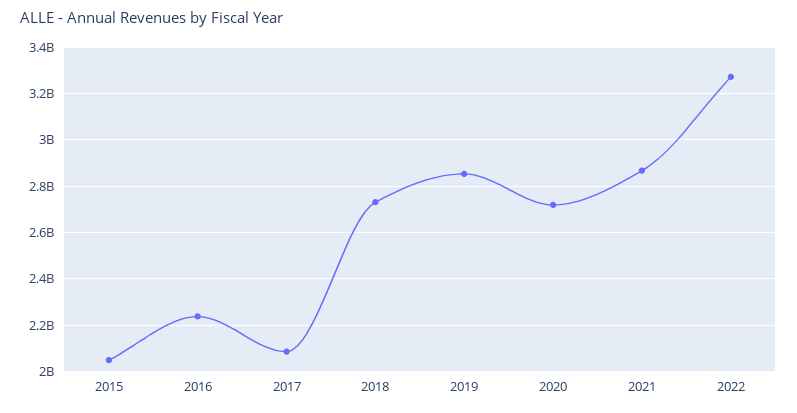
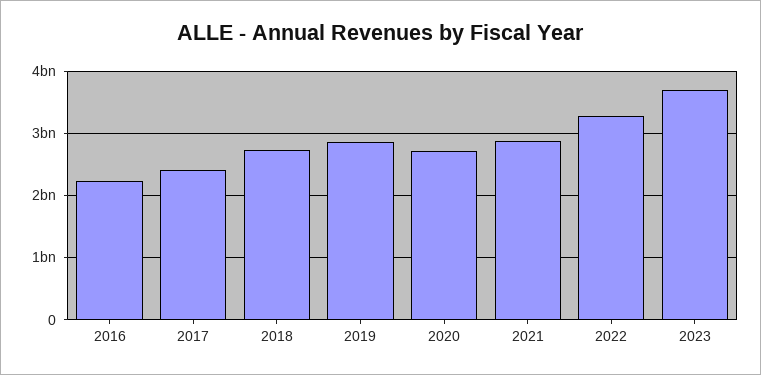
2015: 2050000000 -> none
2017: 2100000000 -> 2400000000
2023: none -> 3700000000

